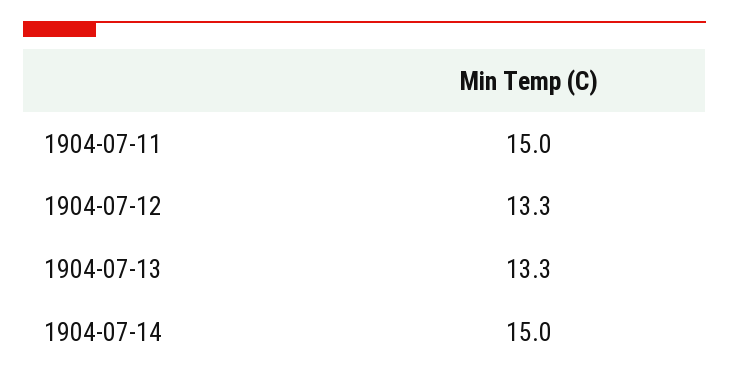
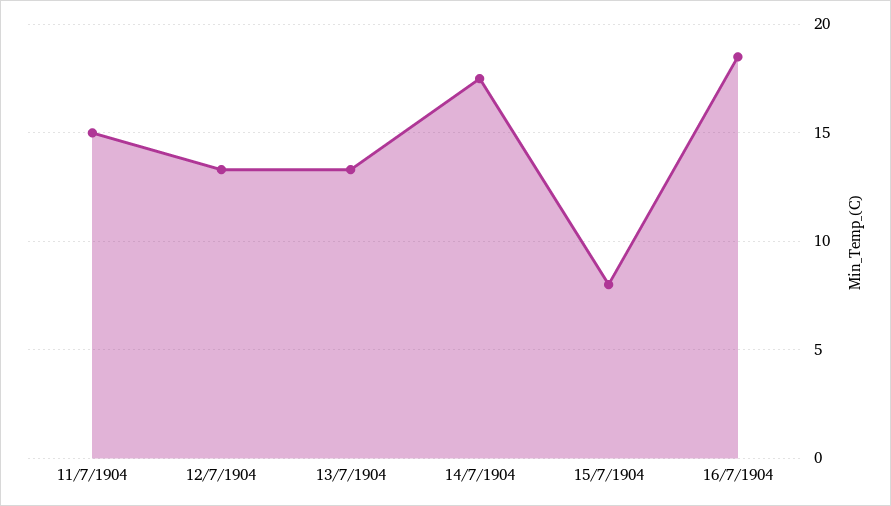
1904-07-14: 15 -> 17.5
15/7/1904: none -> 8
16/7/1904: none -> 18.5

